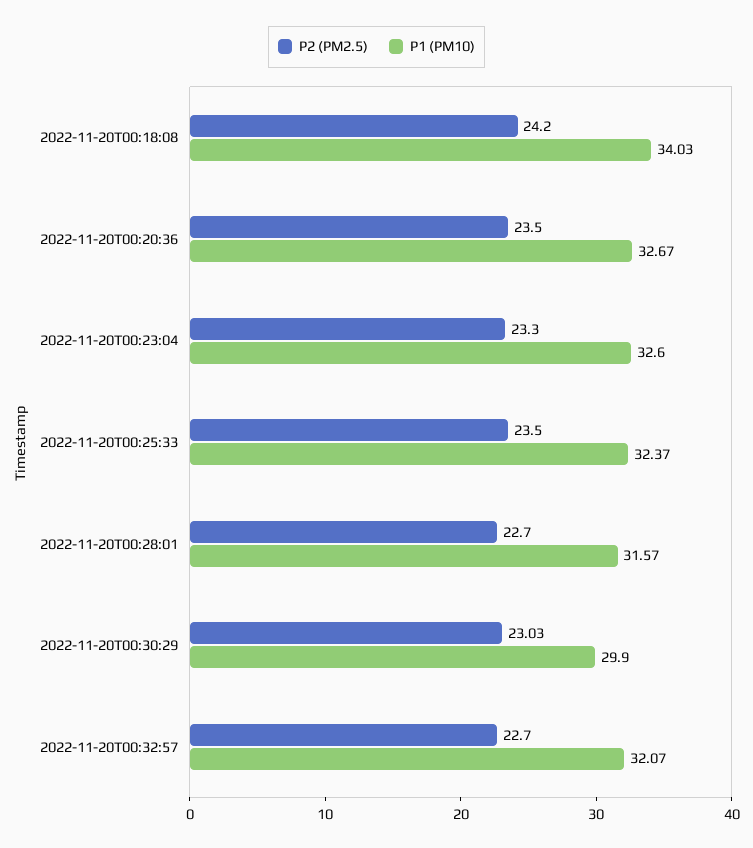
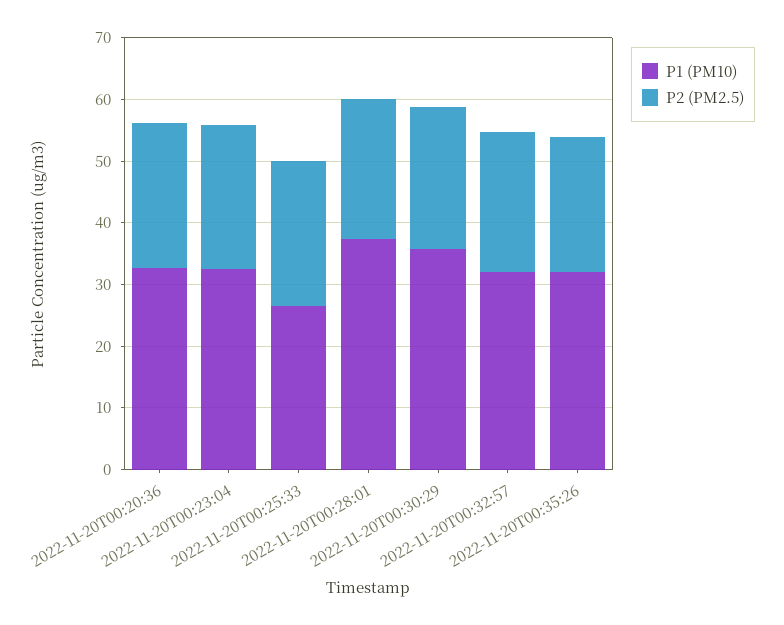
P2 (PM2.5), 2022-11-20T00:18:08: 24.2 -> none
P1 (PM10), 2022-11-20T00:18:08: 34.03 -> none
P1 (PM10), 2022-11-20T00:25:33: 32.37 -> 26
P1 (PM10), 2022-11-20T00:28:01: 31.57 -> 38
P1 (PM10), 2022-11-20T00:30:29: 29.9 -> 36
P1 (PM10), 2022-11-20T00:35:26: none -> 32
P2 (PM2.5), 2022-11-20T00:35:26: none -> 22

